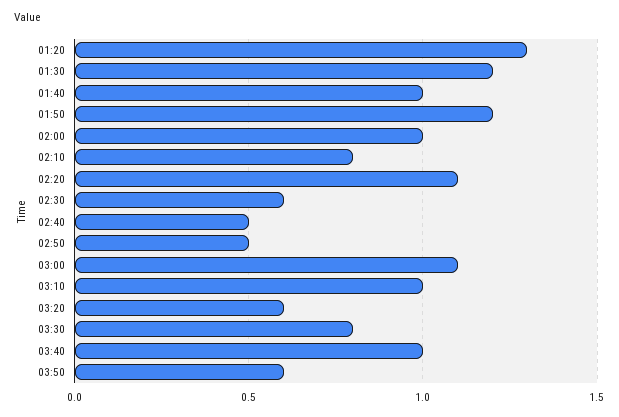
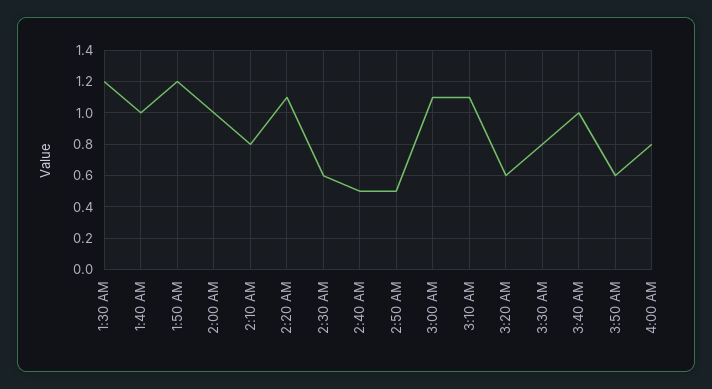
01:20: 1.3 -> none
03:10: 1 -> 1.1
4:00 AM: none -> 0.8

